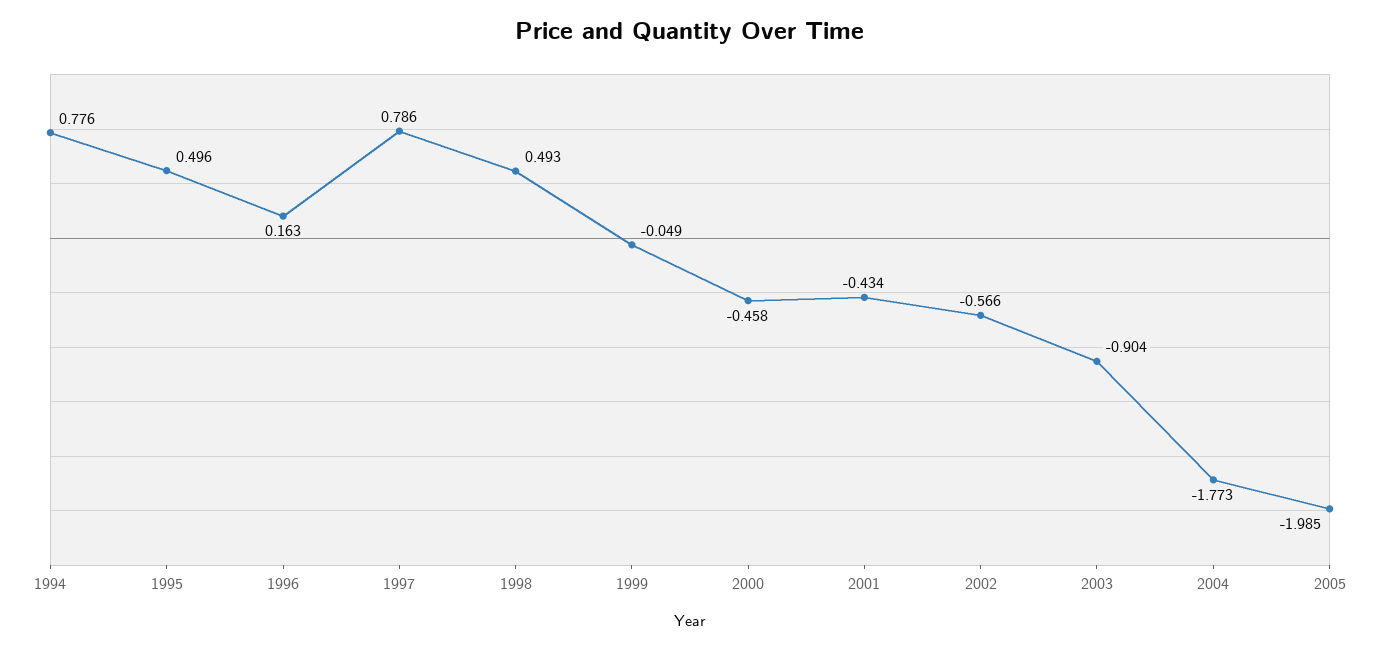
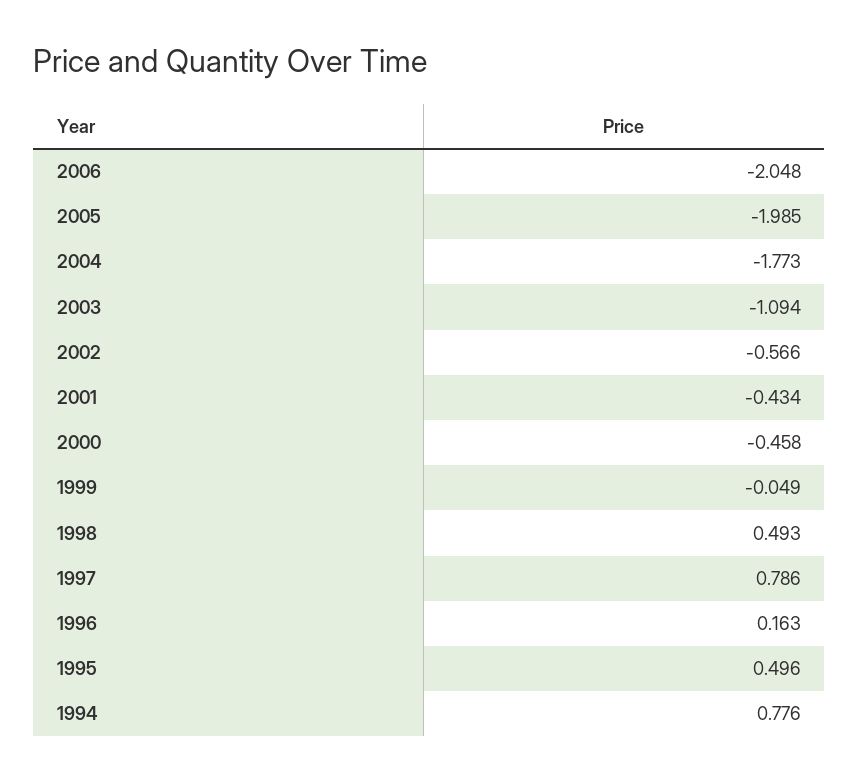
2003: -0.904 -> -1.094
2006: none -> -2.048

